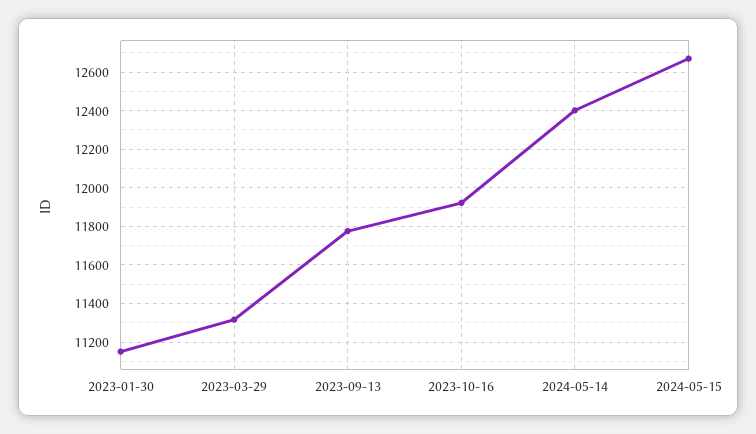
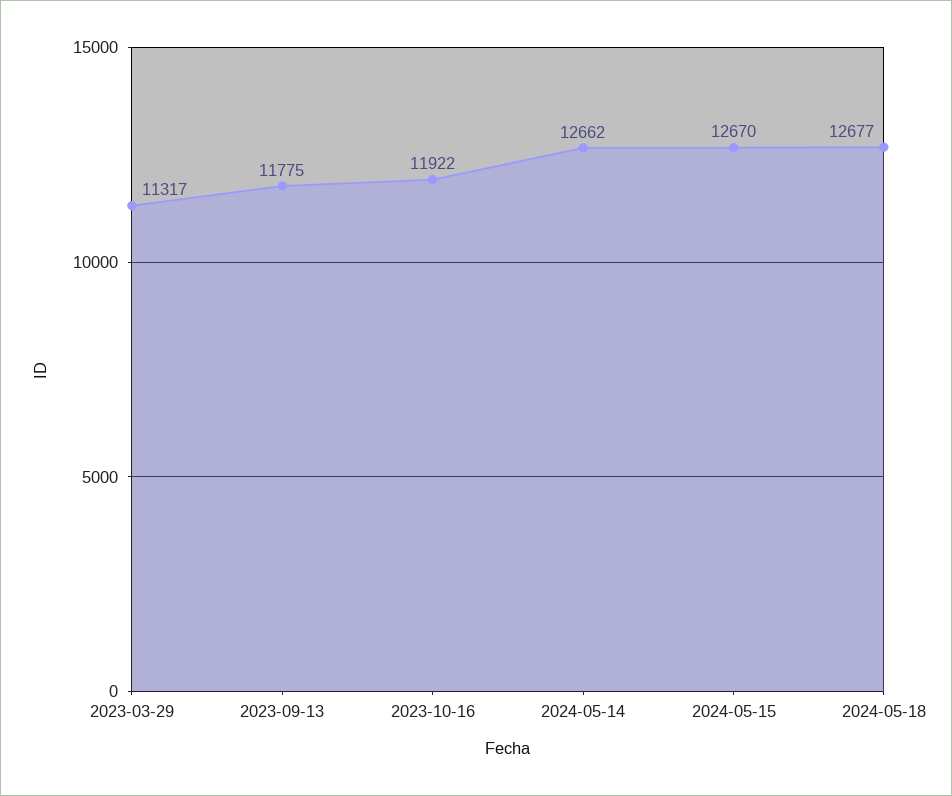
2023-01-30: 11150 -> none
2024-05-14: 12400 -> 12662
2024-05-18: none -> 12677

